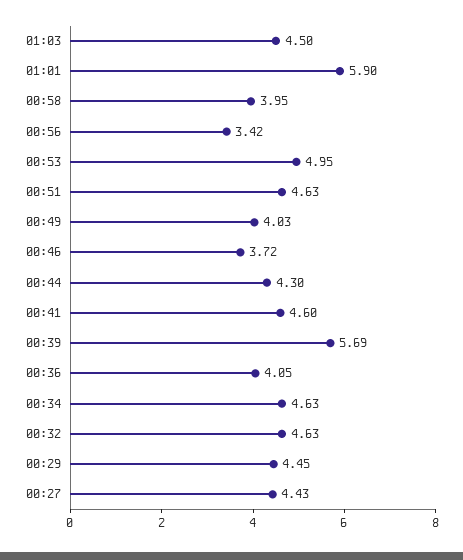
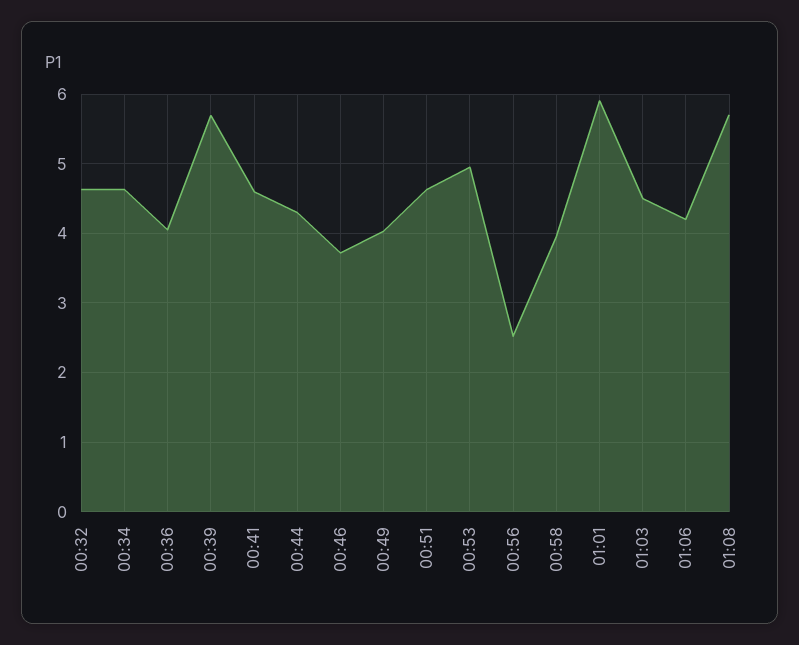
00:56: 3.42 -> 2.5
00:29: 4.45 -> none
00:27: 4.43 -> none
01:06: none -> 4.2
01:08: none -> 5.7

